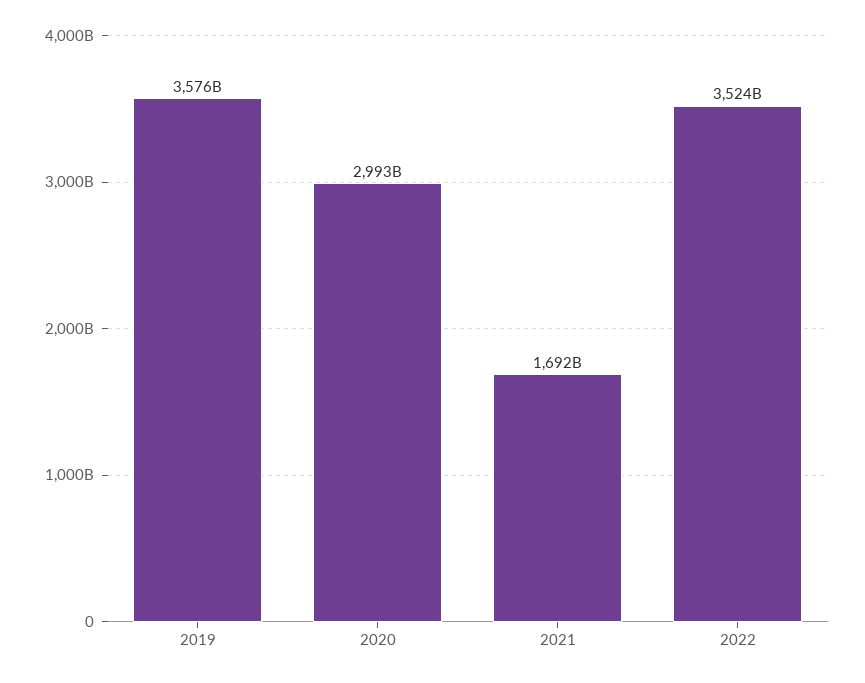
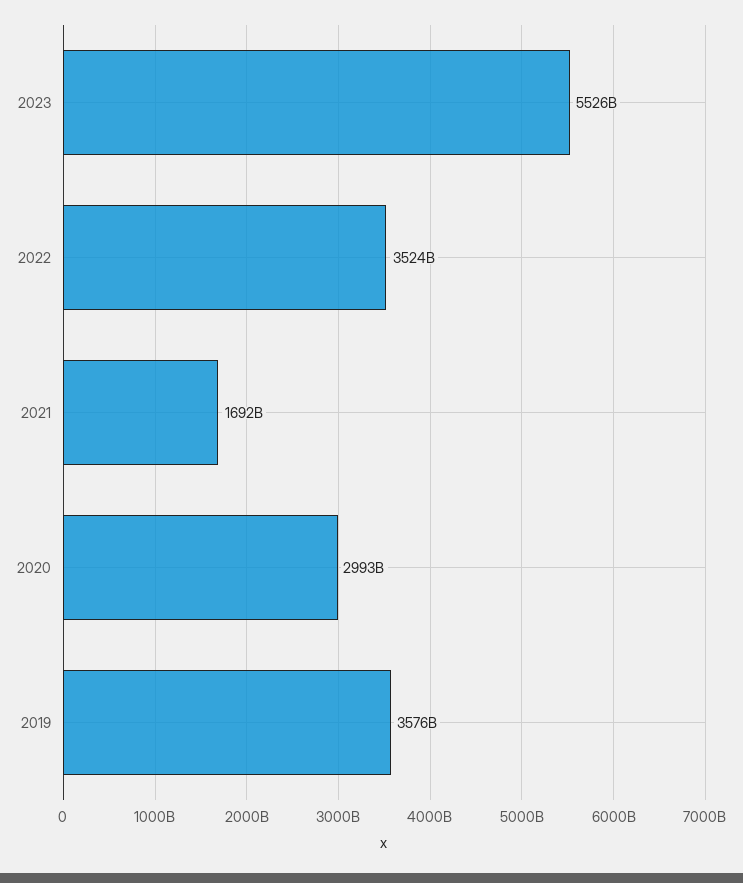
2023: none -> 5526000000000

